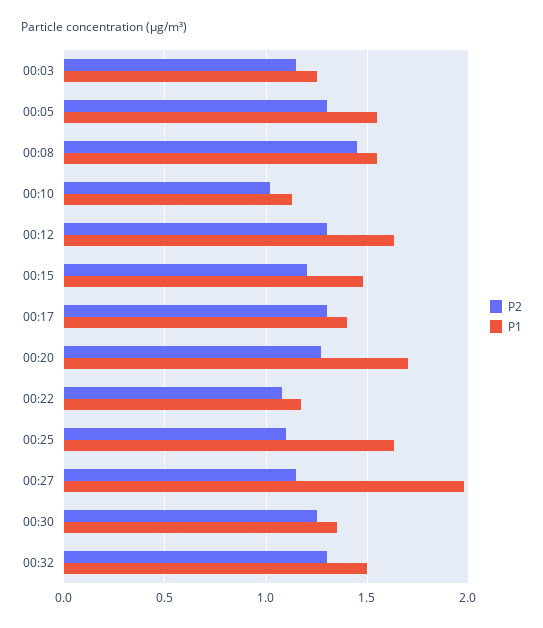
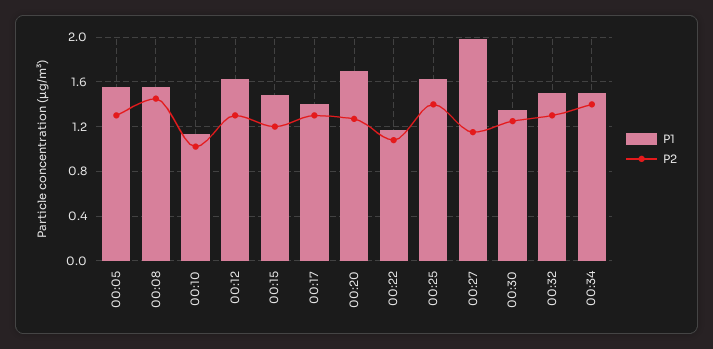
P2, 00:03: 1.15 -> none
P1, 00:03: 1.25 -> none
P2, 00:25: 1.1 -> 1.4
P1, 00:34: none -> 1.5
P2, 00:34: none -> 1.4

